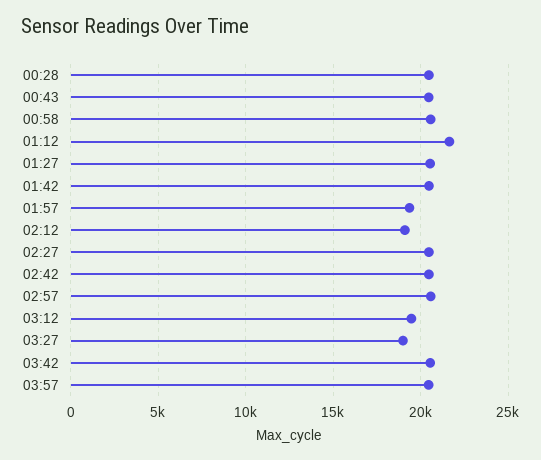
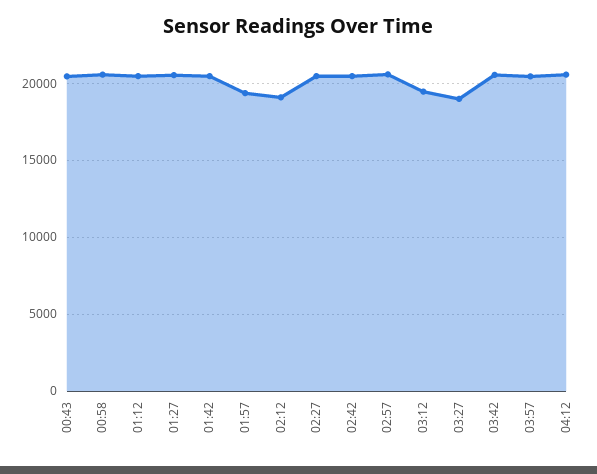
00:28: 20500 -> none
01:12: 21500 -> 20500
04:12: none -> 20500

